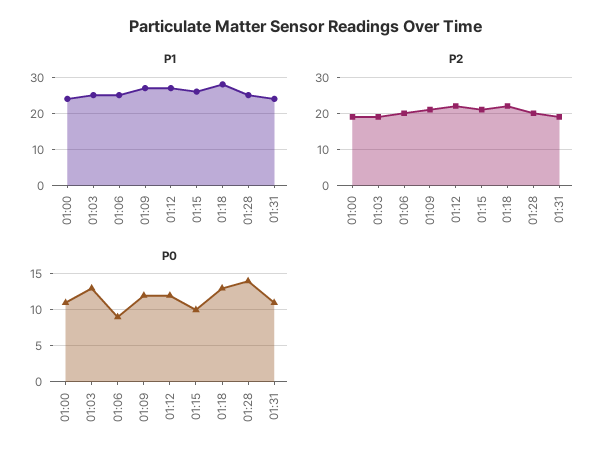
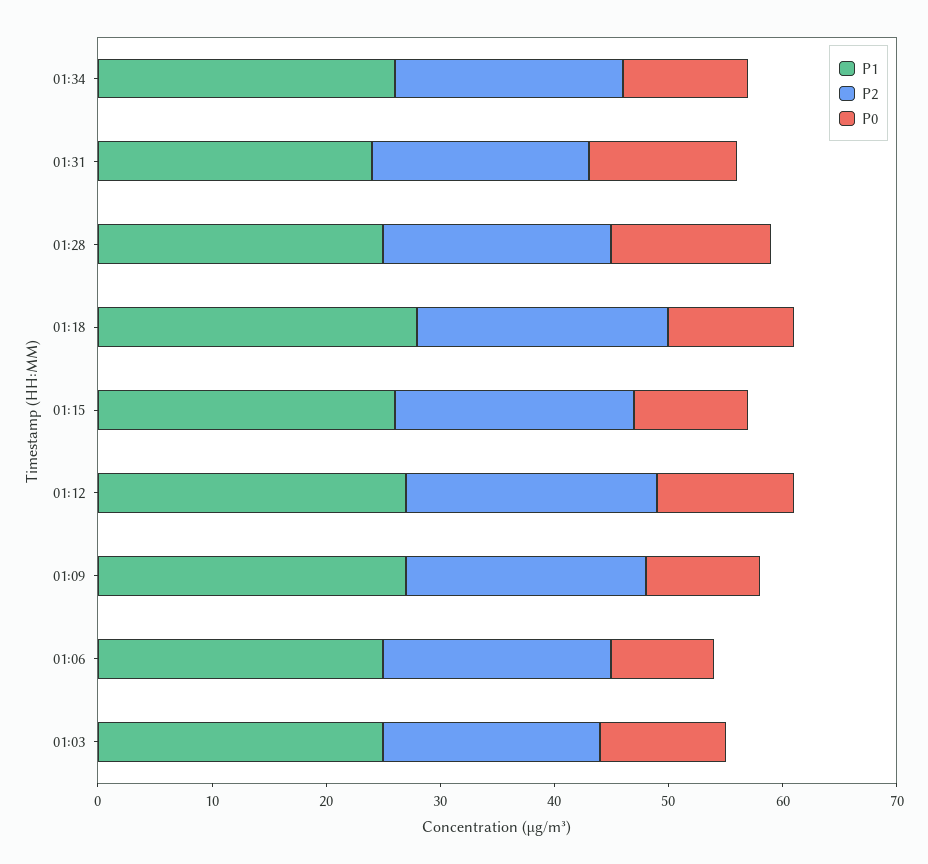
P1, 01:00: 25 -> none
P2, 01:00: 20 -> none
P0, 01:00: 11 -> none
P0, 01:03: 13 -> 11
P0, 01:09: 12 -> 10
P0, 01:18: 13 -> 11
P0, 01:31: 11 -> 13
P1, 01:34: none -> 26
P2, 01:34: none -> 20
P0, 01:34: none -> 11

